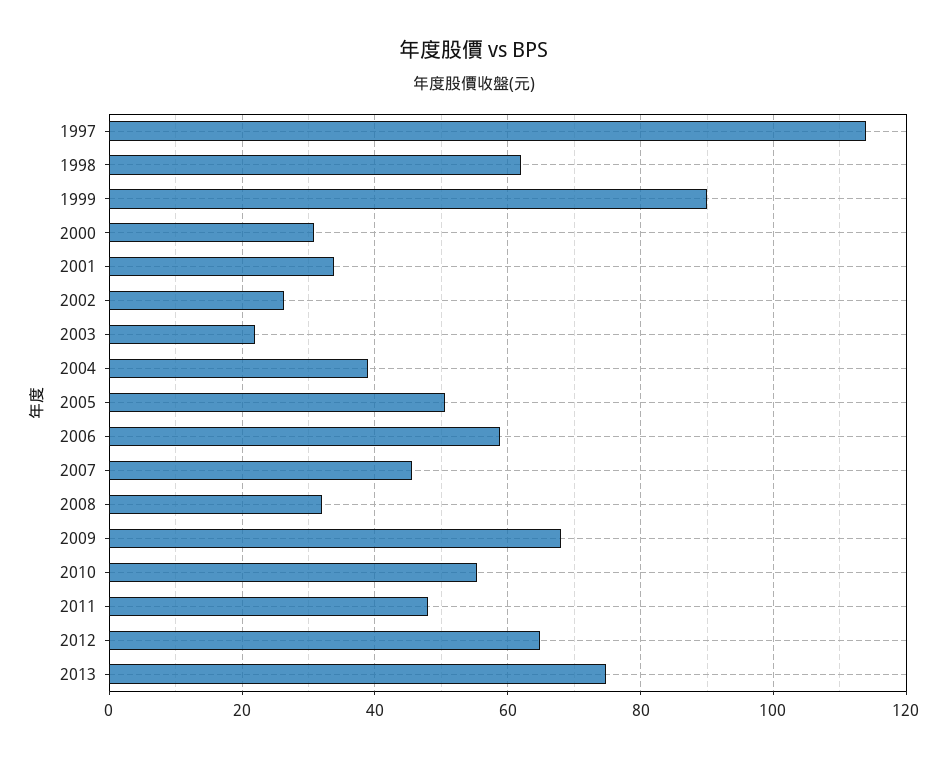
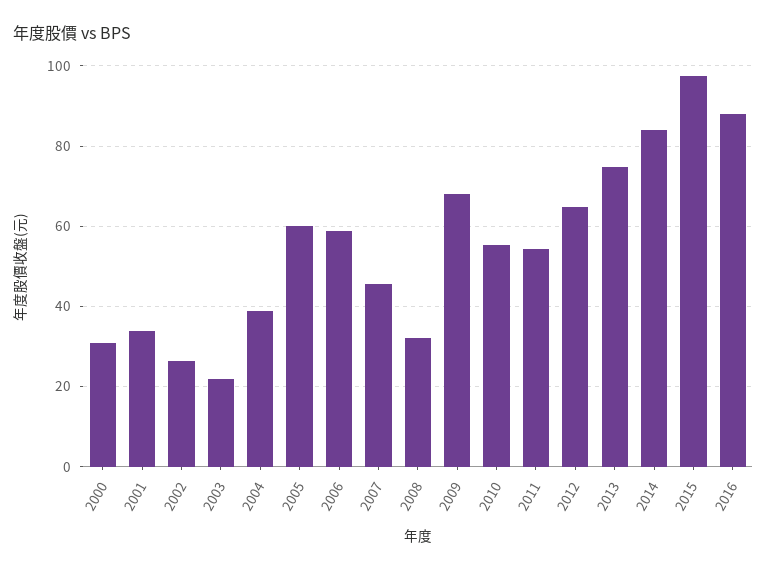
1997: 114 -> none
1998: 62 -> none
1999: 90 -> none
2005: 50 -> 60
2011: 48 -> 54
2014: none -> 84
2015: none -> 98
2016: none -> 88

